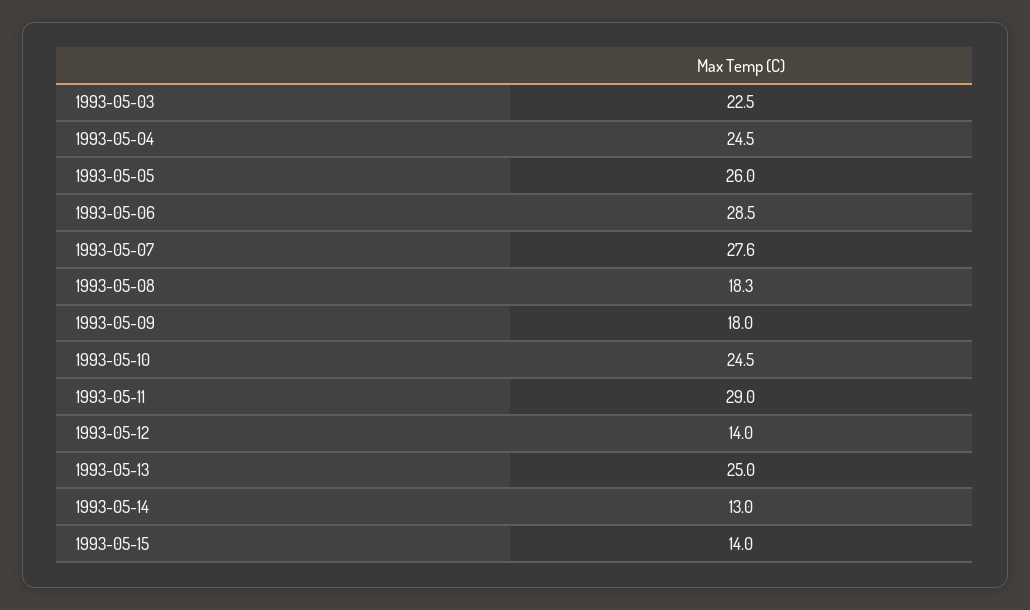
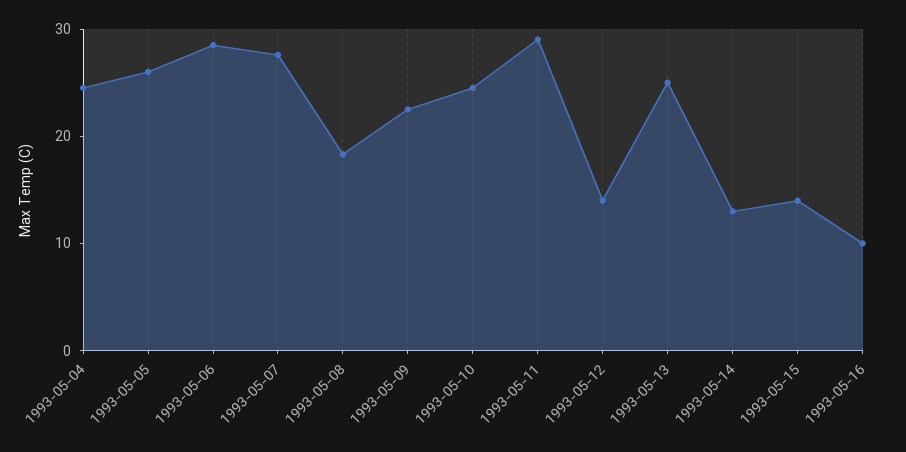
1993-05-03: 22.5 -> none
1993-05-09: 18 -> 22
1993-05-16: none -> 10

